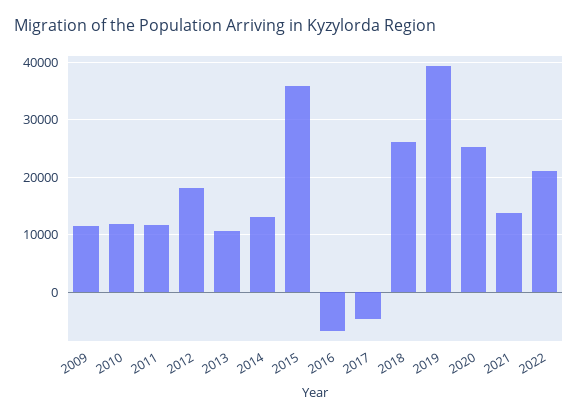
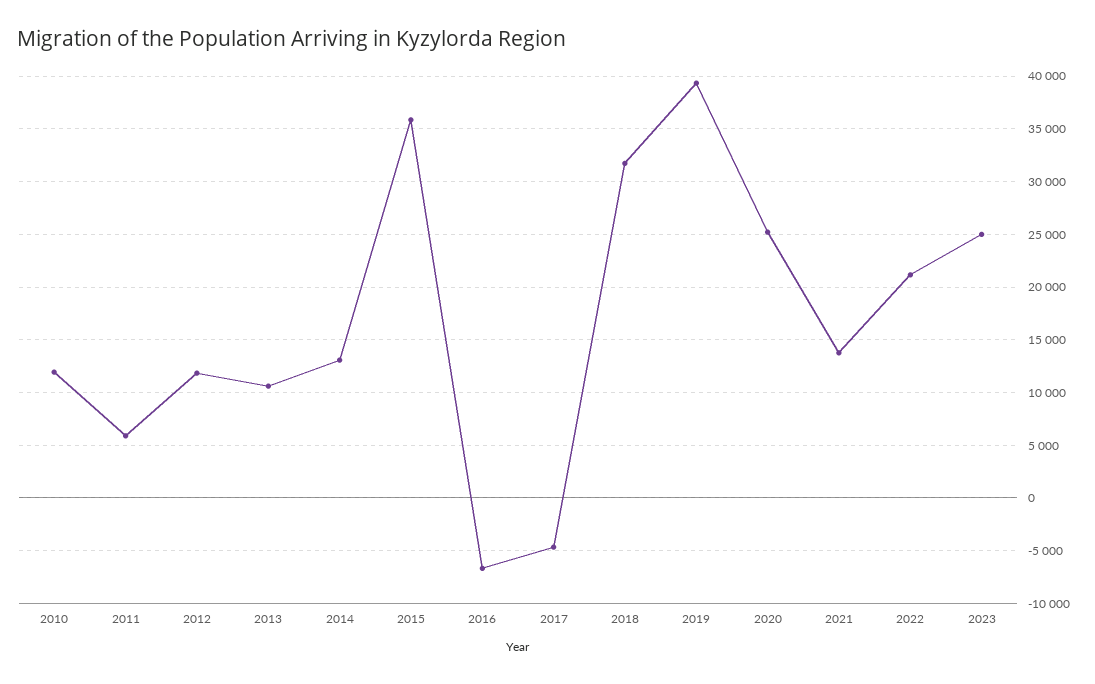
2009: 12000 -> none
2011: 12000 -> 6000
2012: 18000 -> 12000
2018: 26000 -> 32000
2023: none -> 25000

